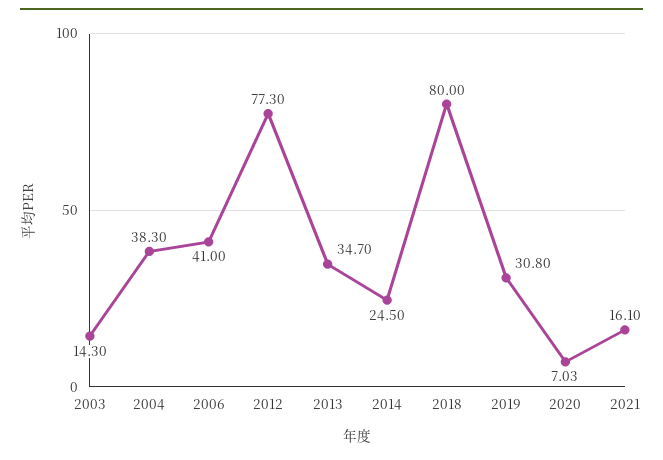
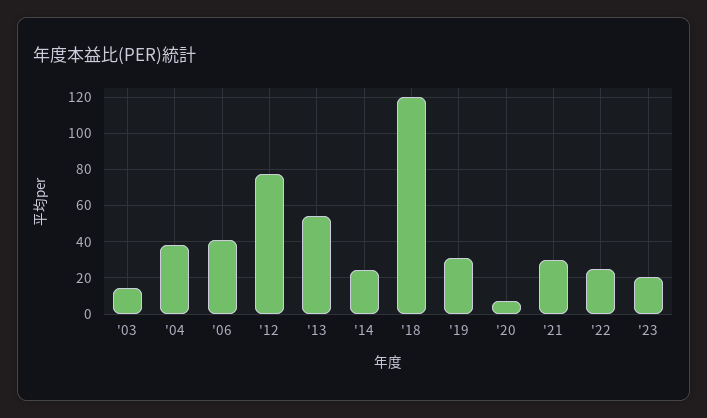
2013: 34.7 -> 55
2018: 80 -> 120
2021: 16.1 -> 30
'22: none -> 25
'23: none -> 20

